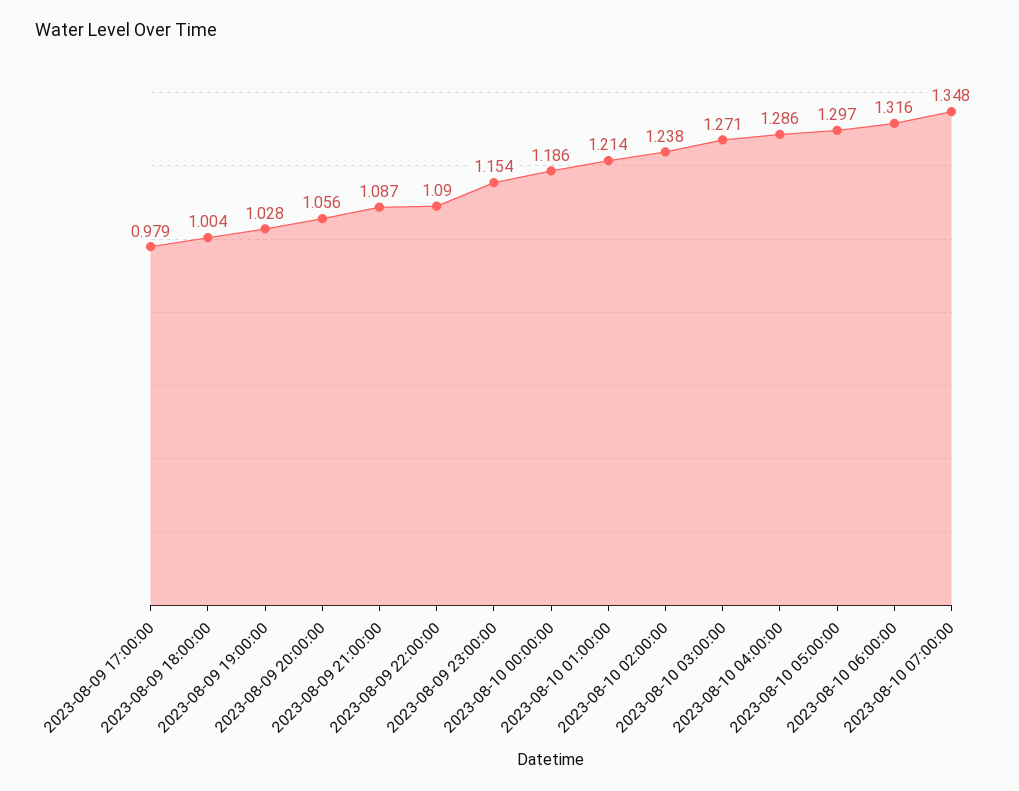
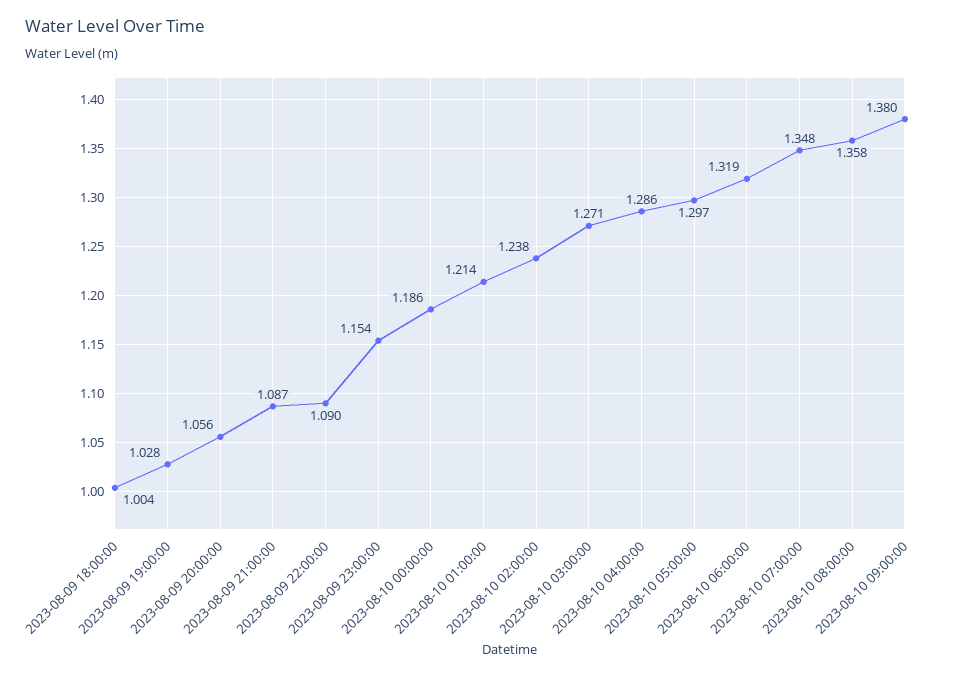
2023-08-09 17:00:00: 0.979 -> none
2023-08-10 06:00:00: 1.316 -> 1.319
2023-08-10 08:00:00: none -> 1.358
2023-08-10 09:00:00: none -> 1.38

